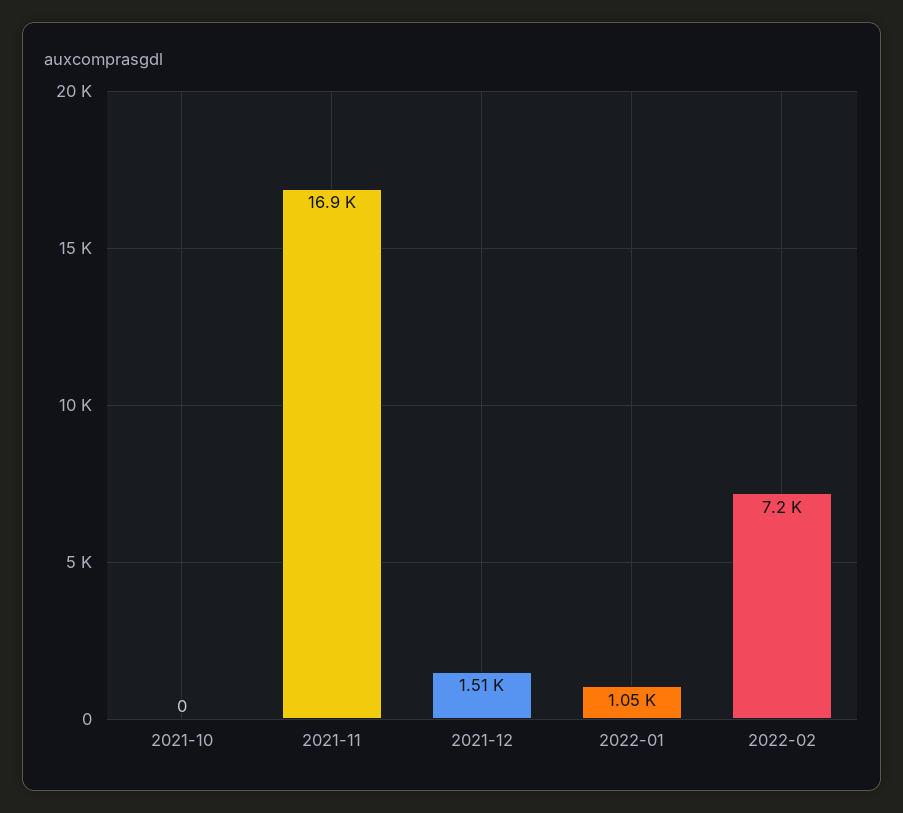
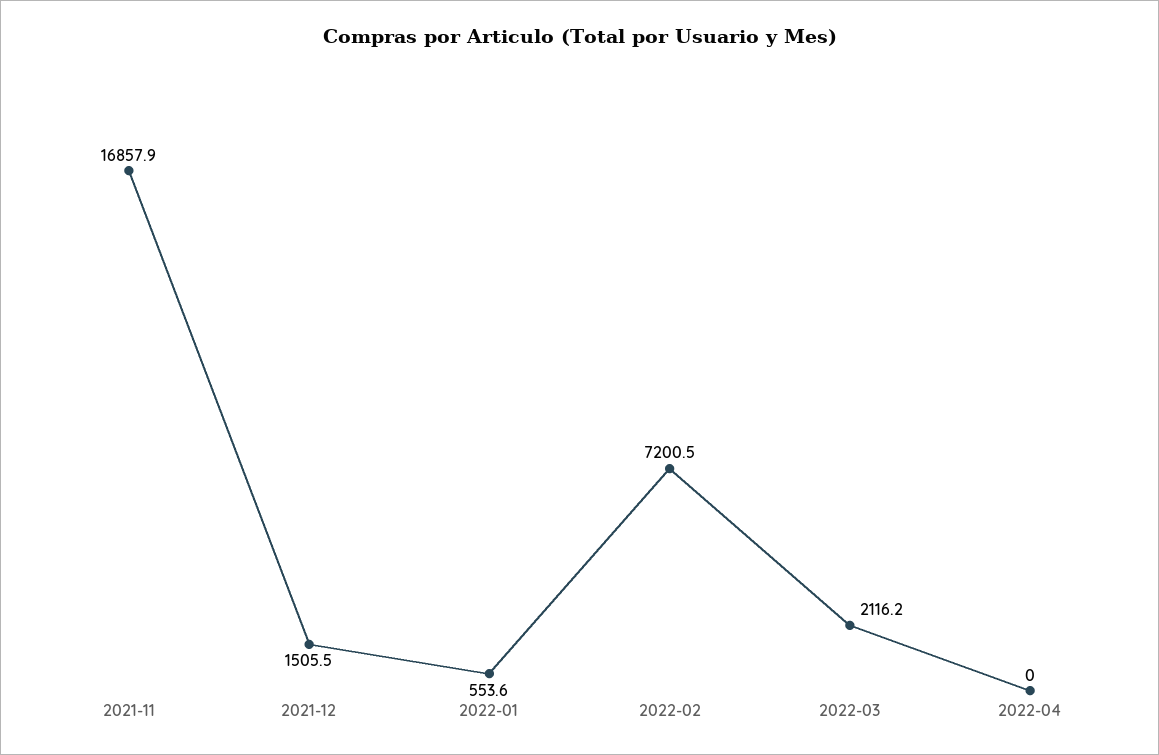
2021-10: 0 -> none
2022-01: 1050 -> 553.6
2022-03: none -> 2116.2
2022-04: none -> 0

